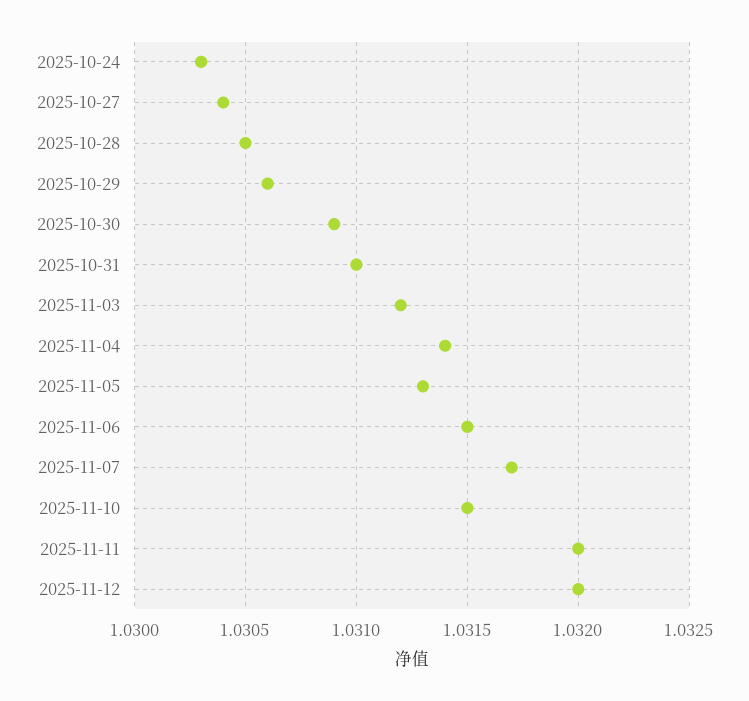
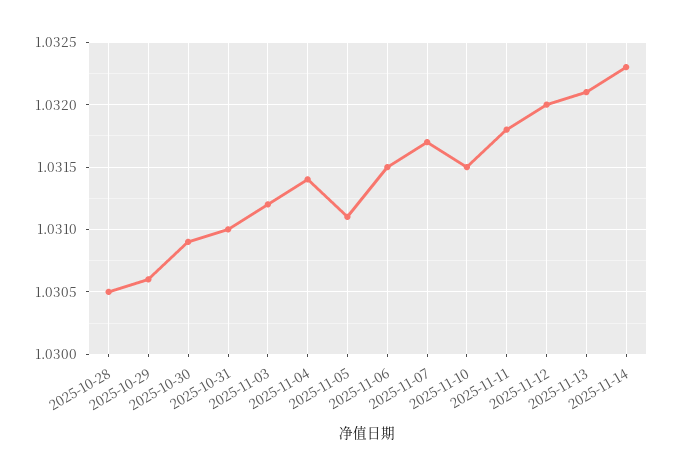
2025-10-24: 1.0303 -> none
2025-10-27: 1.0304 -> none
2025-11-05: 1.0313 -> 1.0311
2025-11-11: 1.032 -> 1.0318
2025-11-13: none -> 1.0321
2025-11-14: none -> 1.0323

